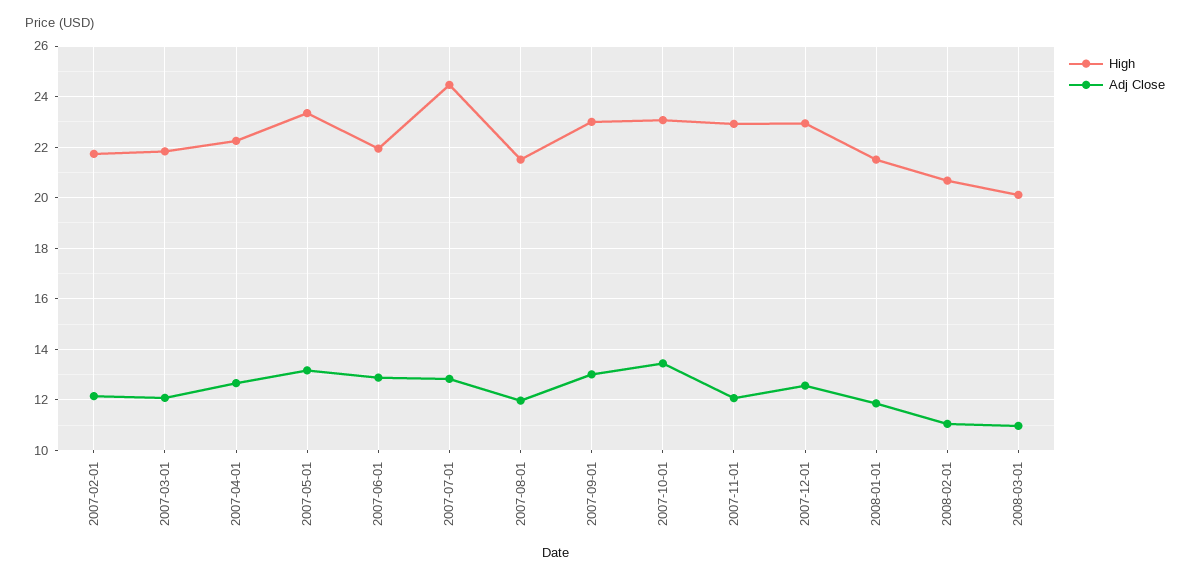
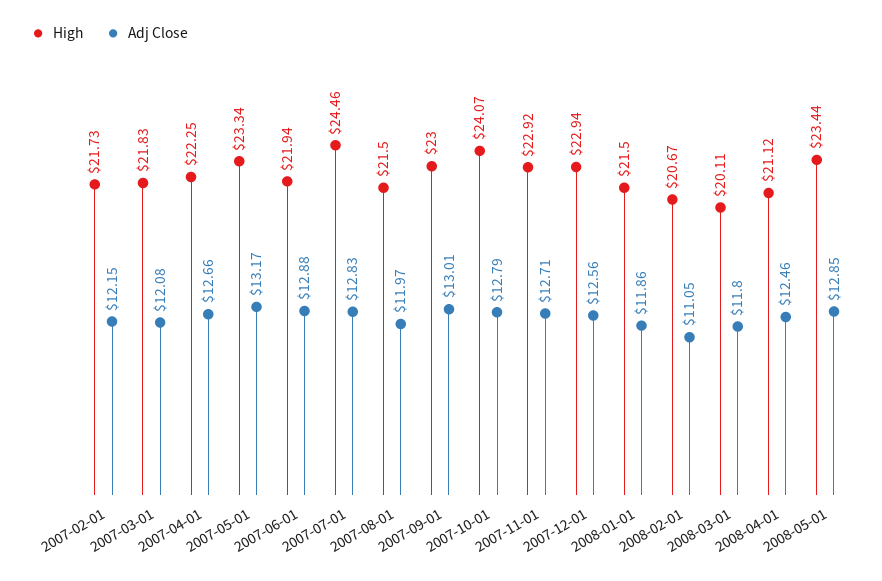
High, 2007-10-01: 23 -> 24.07
Adj Close, 2007-10-01: 13.5 -> 12.79
Adj Close, 2007-11-01: 12 -> 12.71
Adj Close, 2008-03-01: 11 -> 11.8
High, 2008-04-01: none -> 21.12
Adj Close, 2008-04-01: none -> 12.46
High, 2008-05-01: none -> 23.44
Adj Close, 2008-05-01: none -> 12.85

